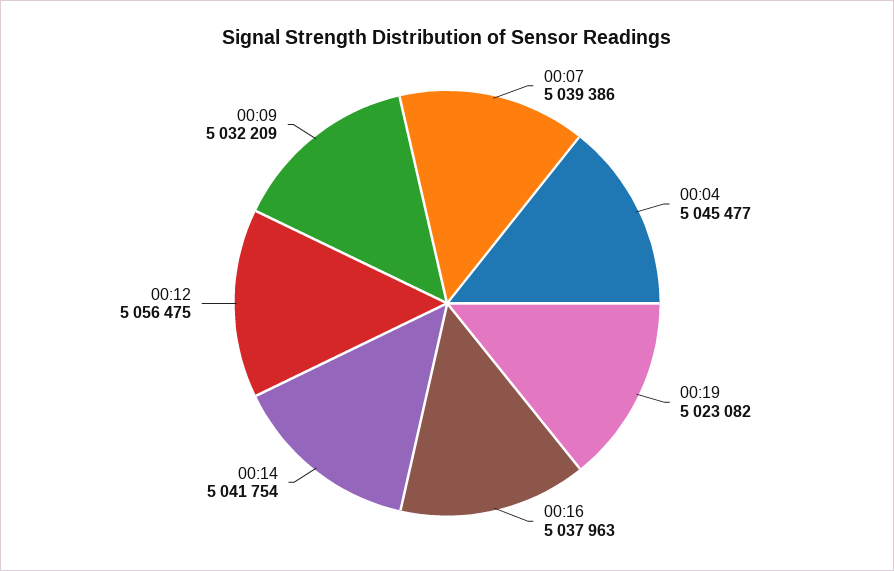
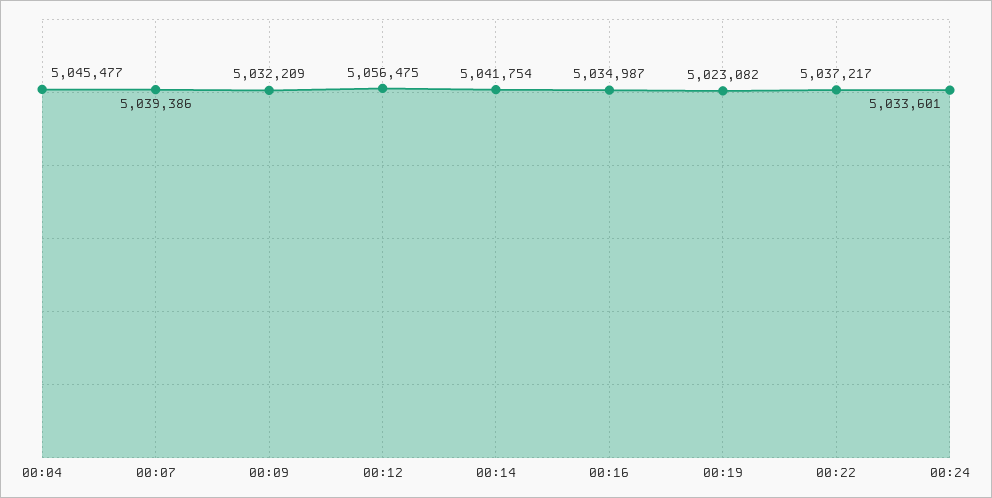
00:16: 5037963 -> 5034987
00:22: none -> 5037217
00:24: none -> 5033601

